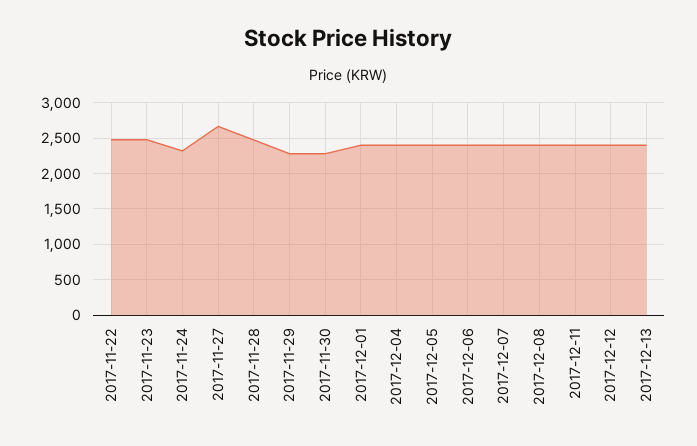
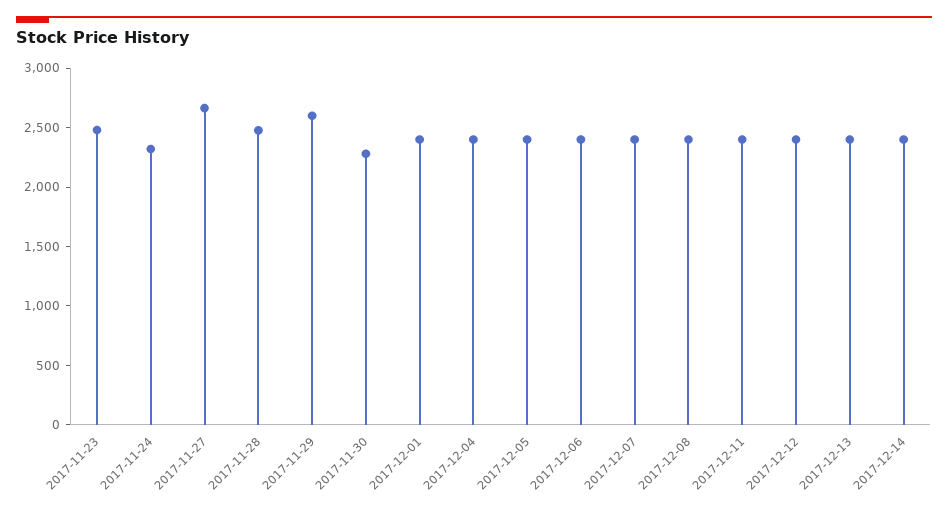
2017-11-22: 2500 -> none
2017-11-29: 2300 -> 2600
2017-12-14: none -> 2400

